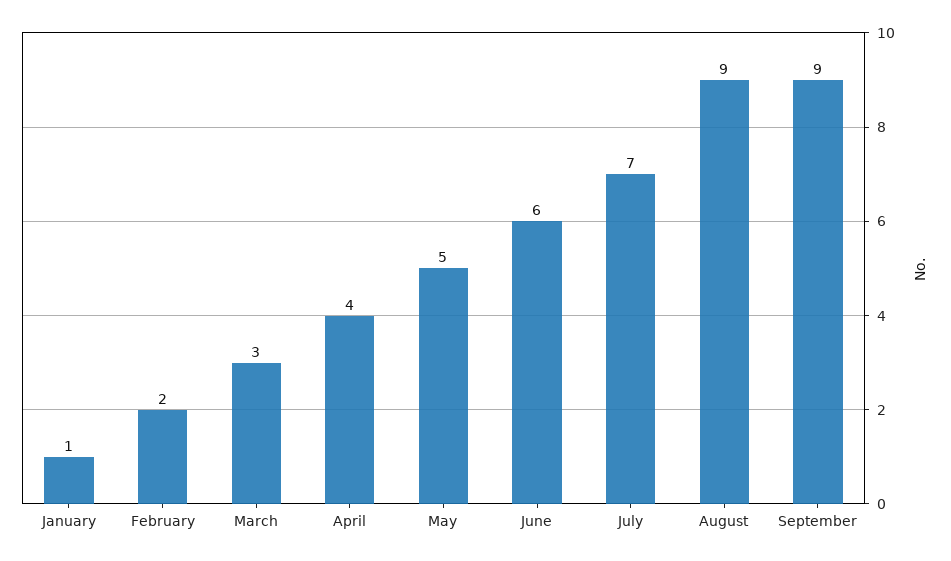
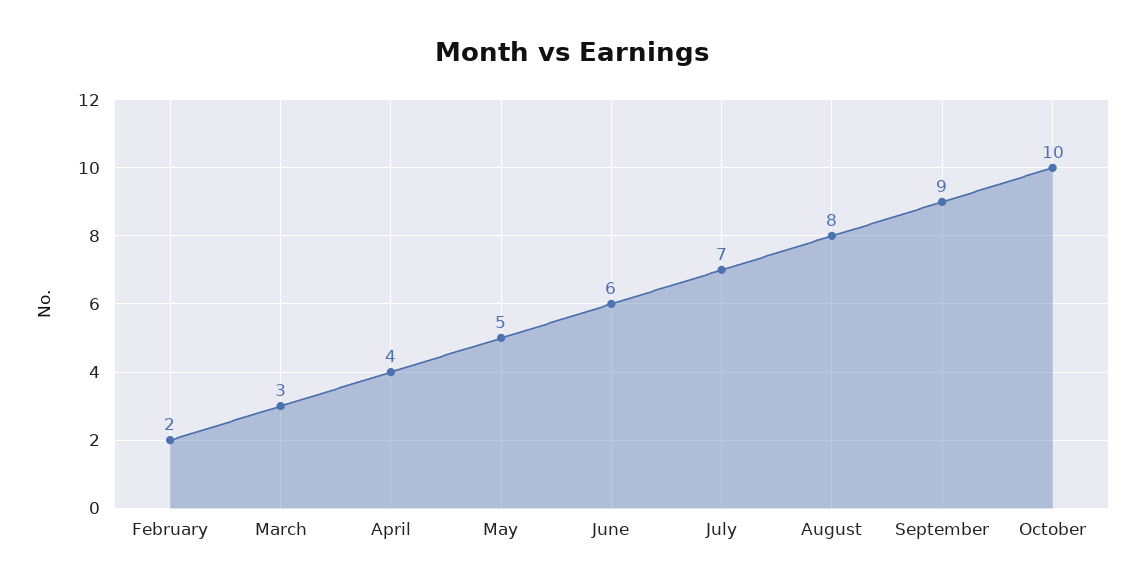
January: 1 -> none
August: 9 -> 8
October: none -> 10

